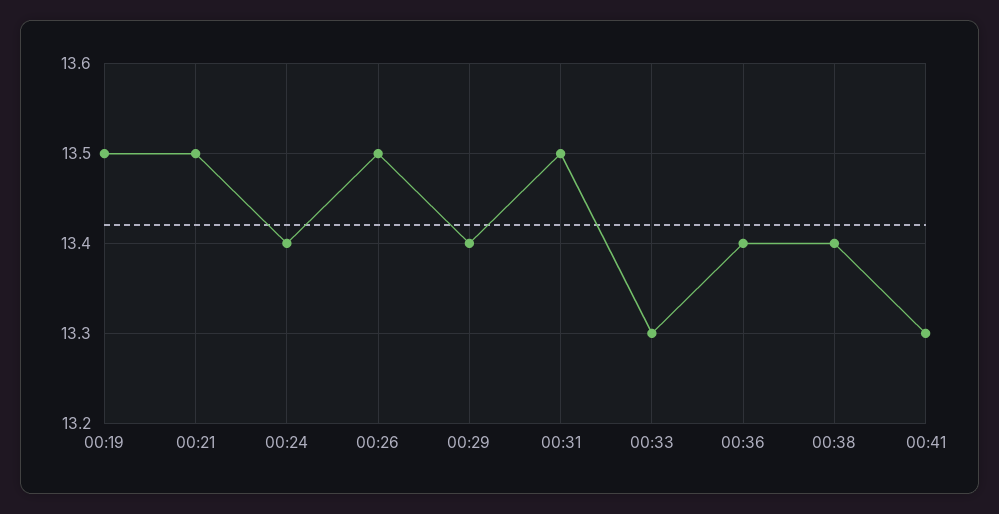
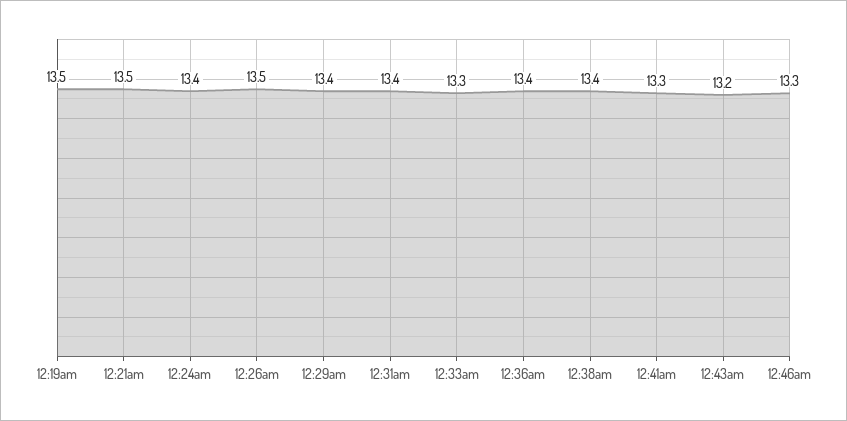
00:31: 13.5 -> 13.4
12:43am: none -> 13.2
12:46am: none -> 13.3

